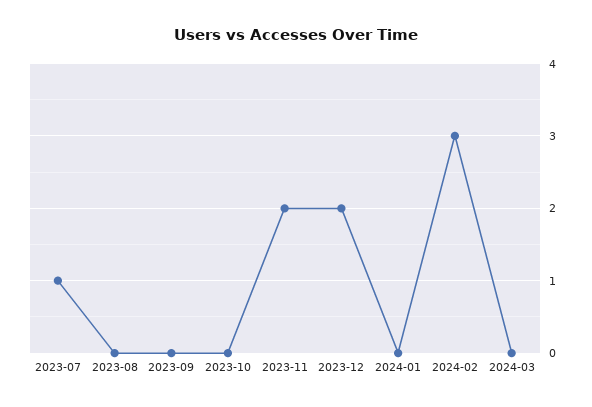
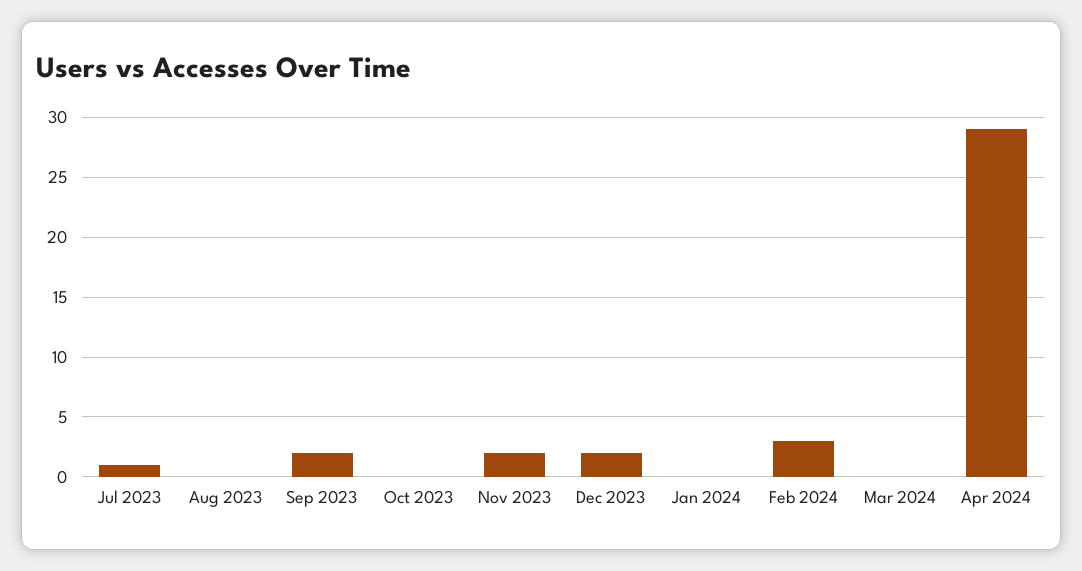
2023-09: 0 -> 2
Apr 2024: none -> 29

